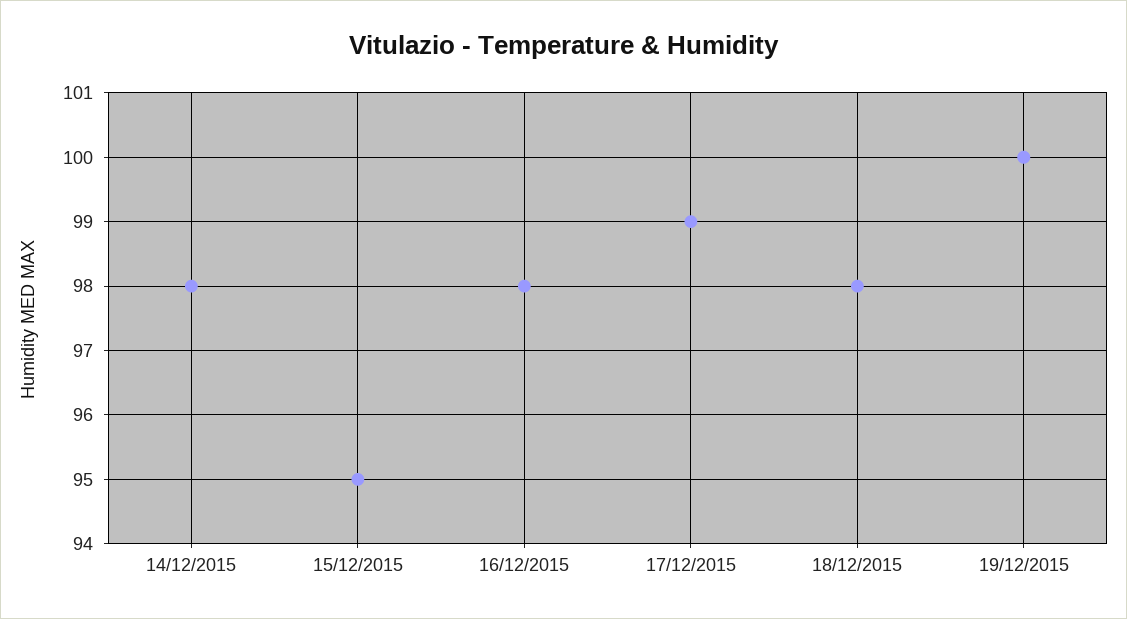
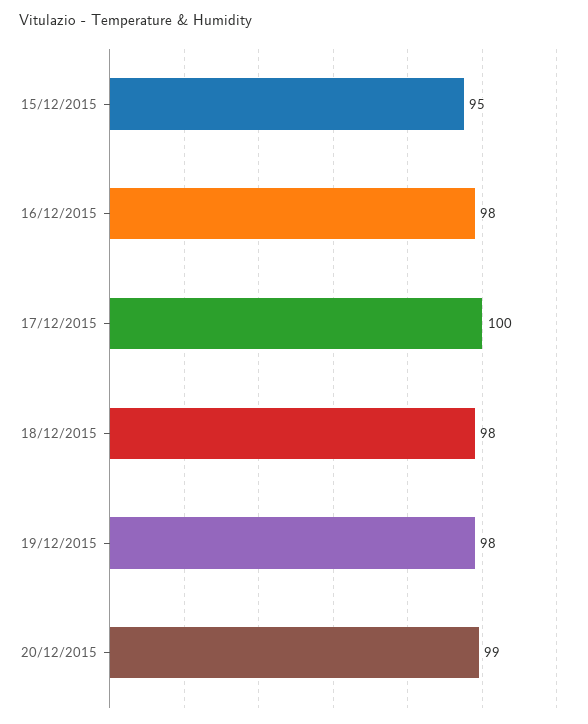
14/12/2015: 98 -> none
17/12/2015: 99 -> 100
19/12/2015: 100 -> 98
20/12/2015: none -> 99

